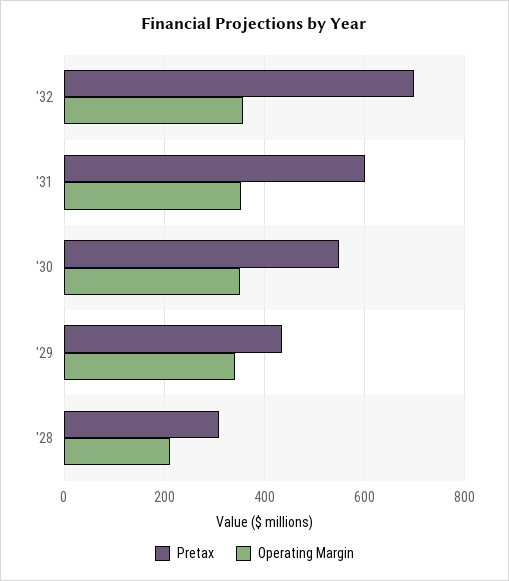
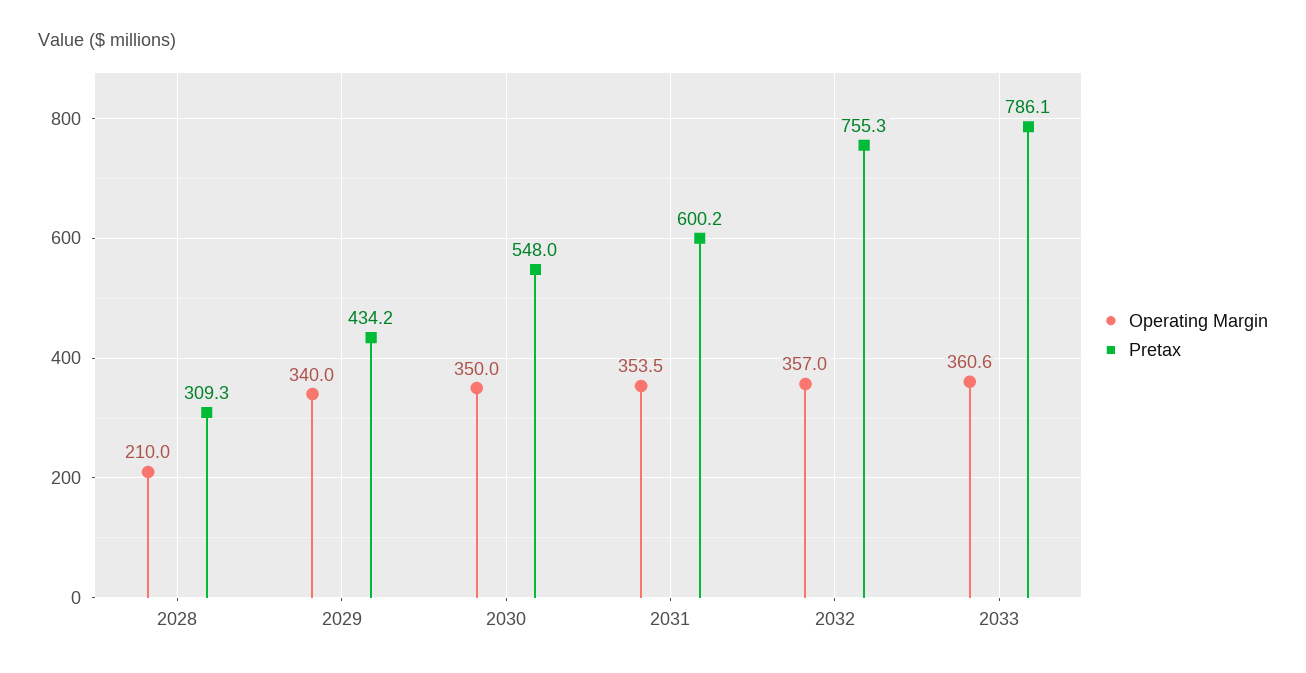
Pretax, '32: 700 -> 755.3
Operating Margin, 2033: none -> 360.6
Pretax, 2033: none -> 786.1

